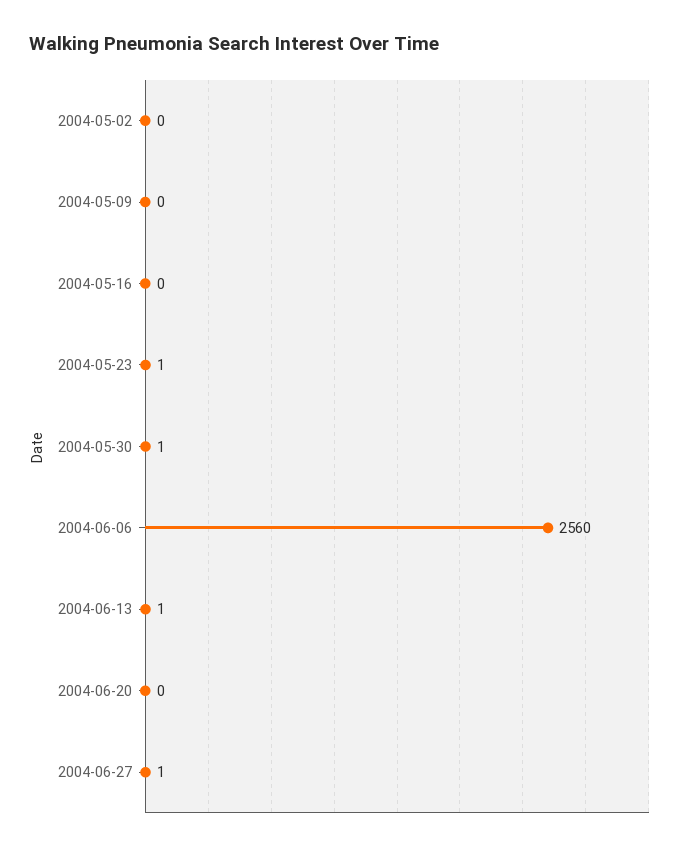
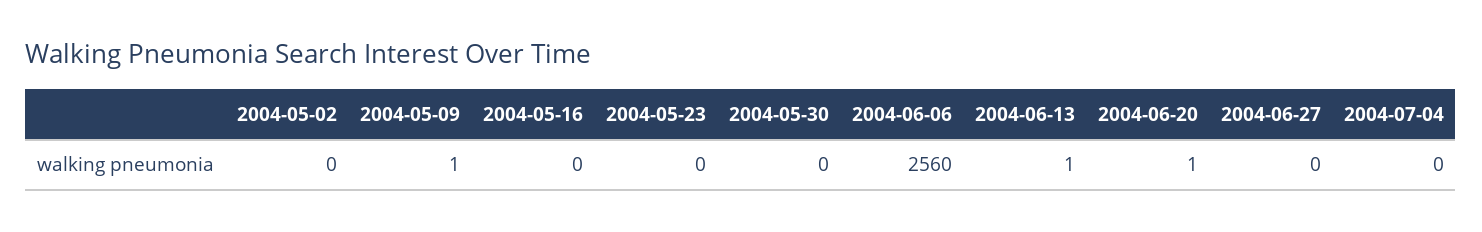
2004-05-09: 0 -> 1
2004-05-23: 1 -> 0
2004-05-30: 1 -> 0
2004-06-20: 0 -> 1
2004-06-27: 1 -> 0
2004-07-04: none -> 0

